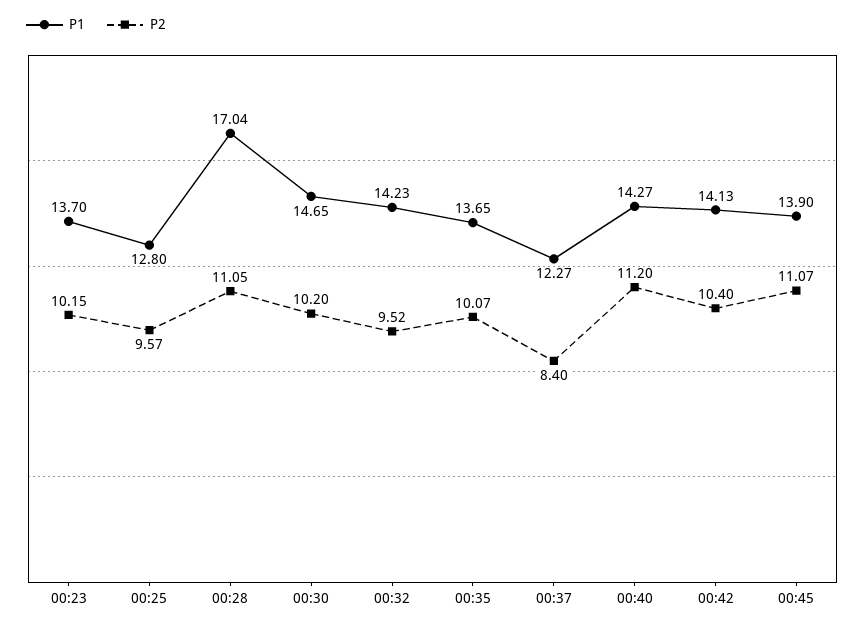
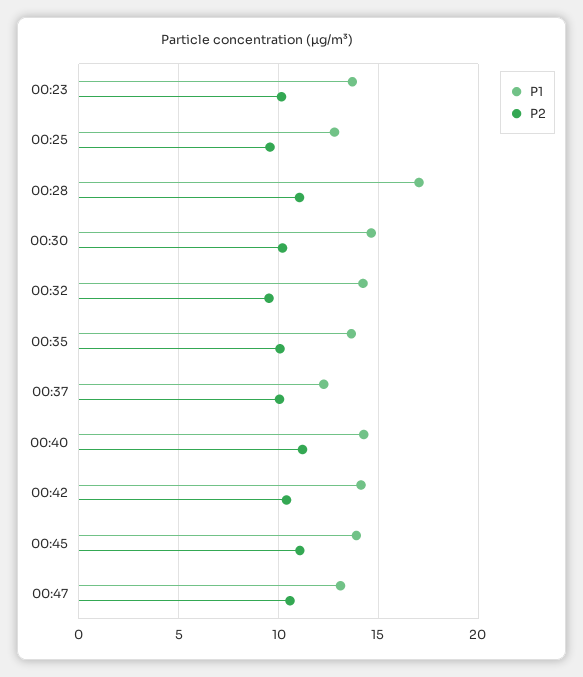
P2, 00:37: 8.4 -> 10
P1, 00:47: none -> 13
P2, 00:47: none -> 10.5

